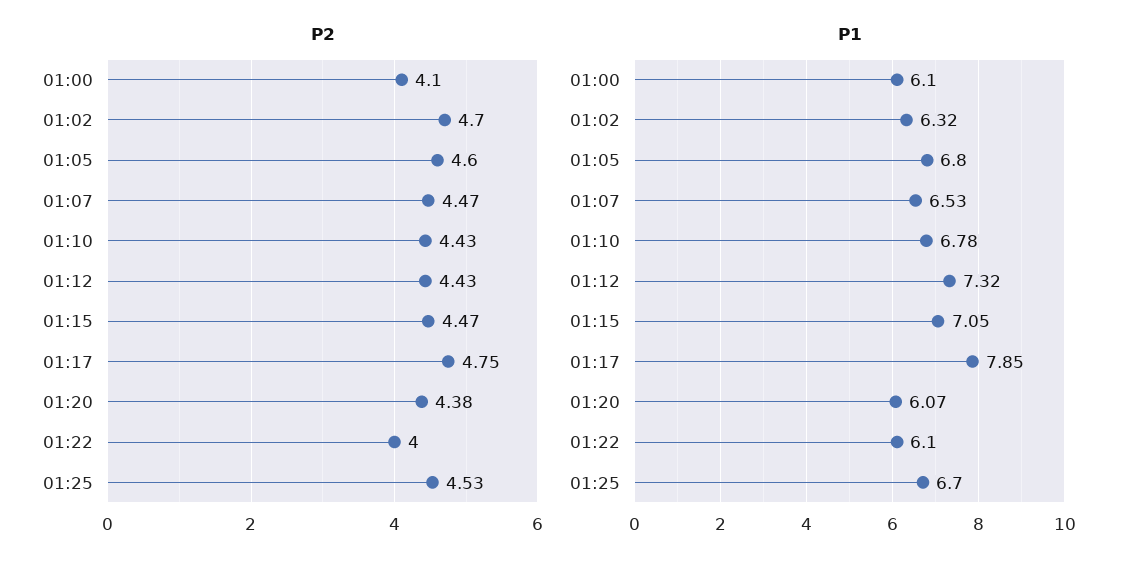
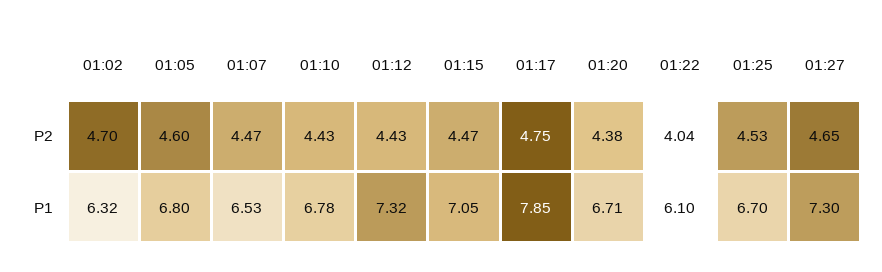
P2, 01:00: 4.1 -> none
P2, 01:22: 4 -> 4.04
P1, 01:00: 6.1 -> none
P1, 01:20: 6.07 -> 6.71
P2, 01:27: none -> 4.65
P1, 01:27: none -> 7.3

